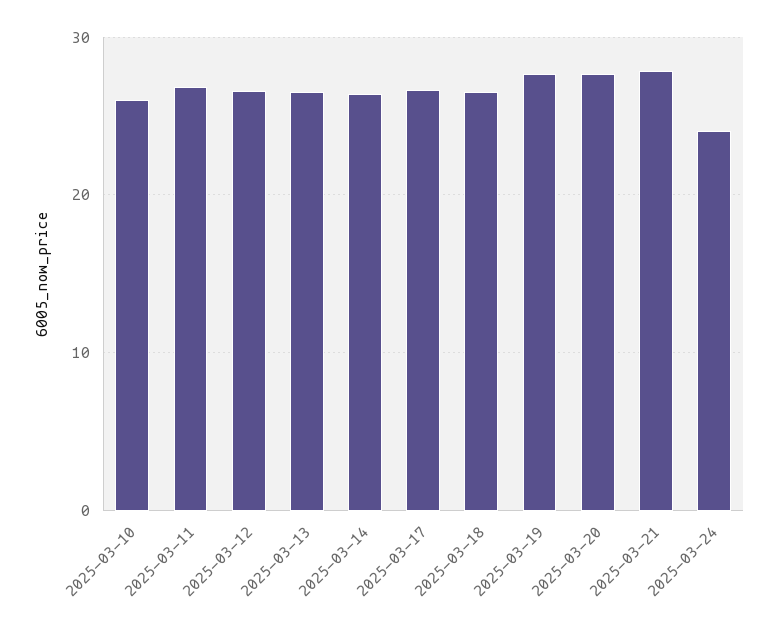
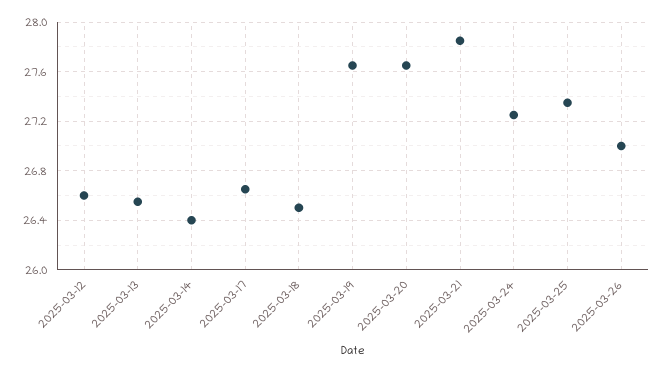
2025-03-10: 26 -> none
2025-03-11: 27 -> none
2025-03-24: 24 -> 27.25
2025-03-25: none -> 27.35
2025-03-26: none -> 27

